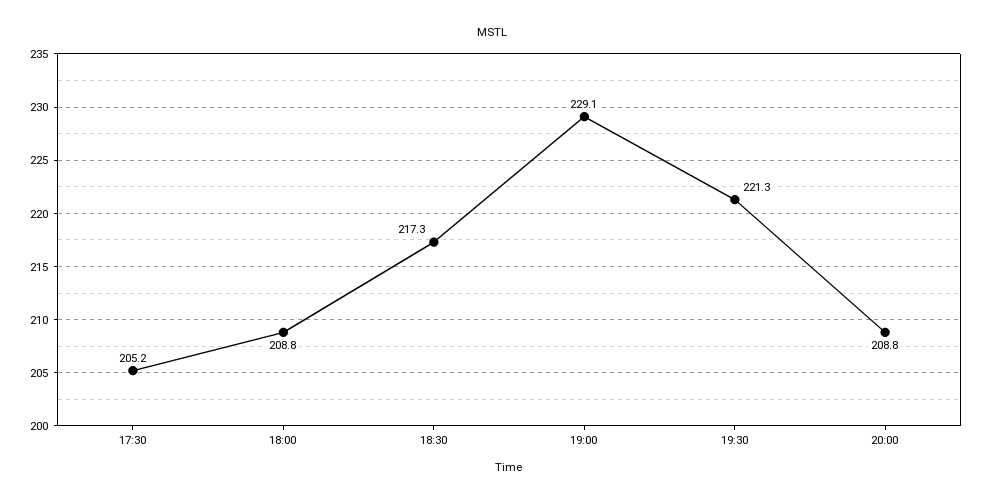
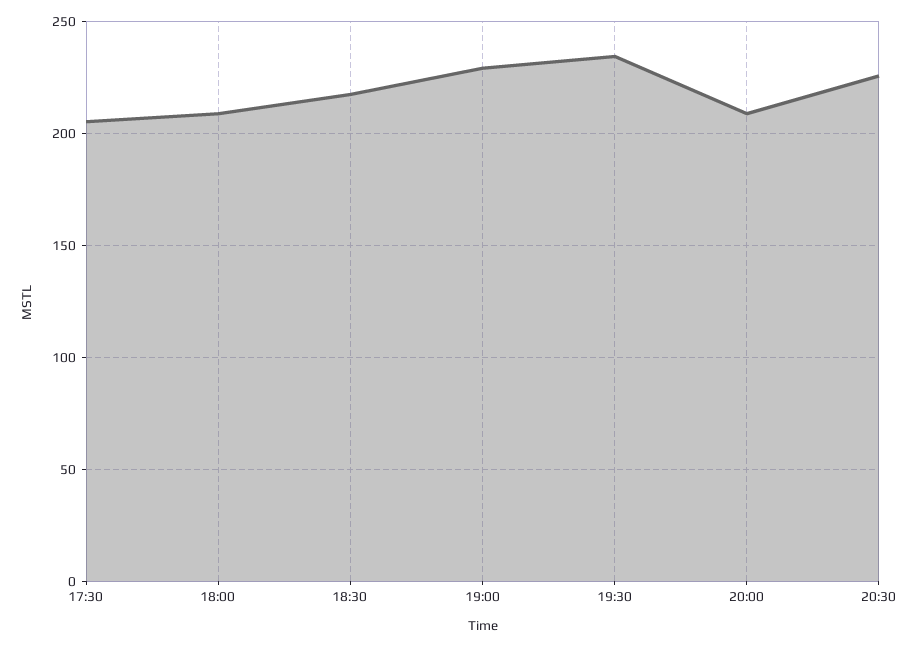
19:30: 221.3 -> 235
20:30: none -> 225

